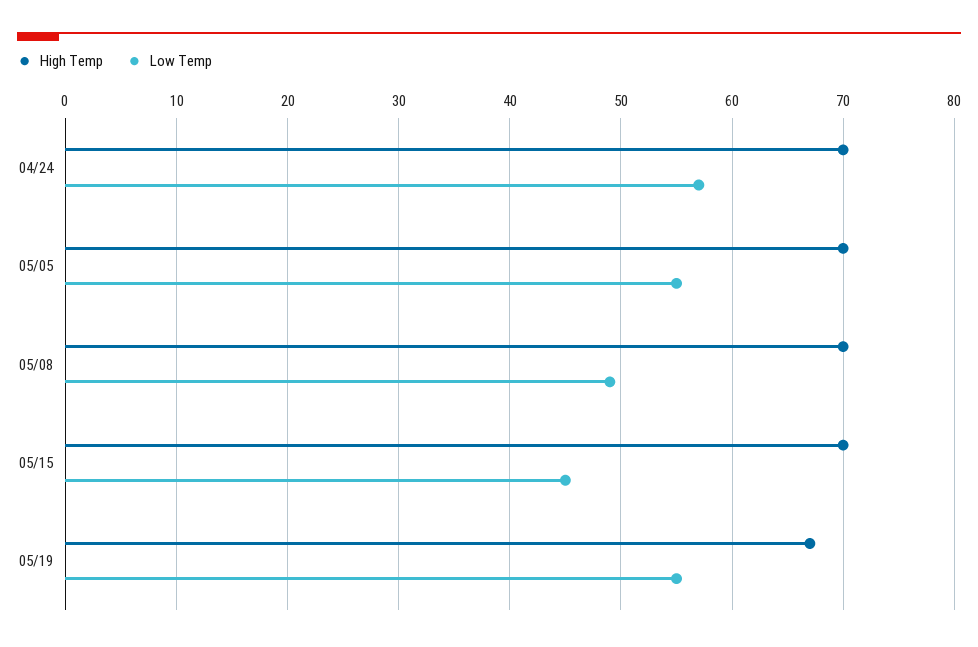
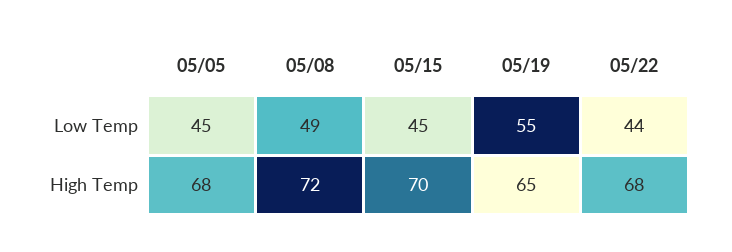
High Temp, 04/24: 70 -> none
Low Temp, 04/24: 57 -> none
High Temp, 05/05: 70 -> 68
Low Temp, 05/05: 55 -> 45
High Temp, 05/08: 70 -> 72
High Temp, 05/19: 67 -> 65
Low Temp, 05/22: none -> 44
High Temp, 05/22: none -> 68

